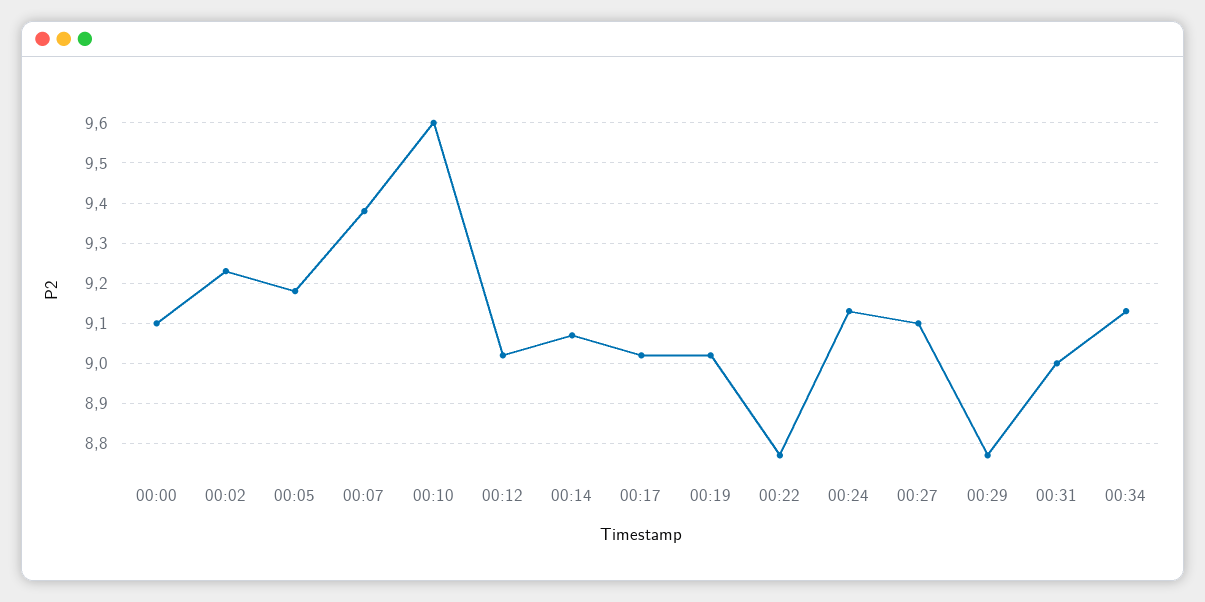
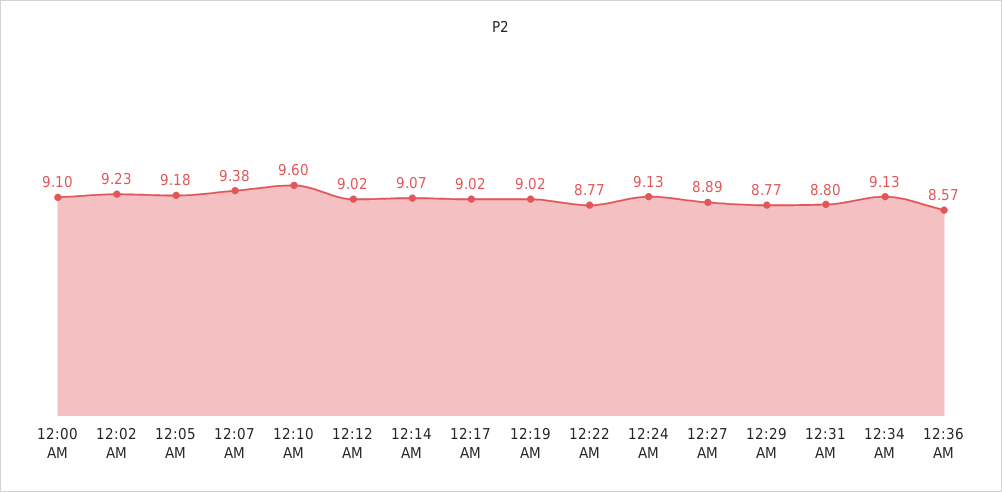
00:27: 9.1 -> 8.89
00:31: 9 -> 8.8
12:36 AM: none -> 8.57

